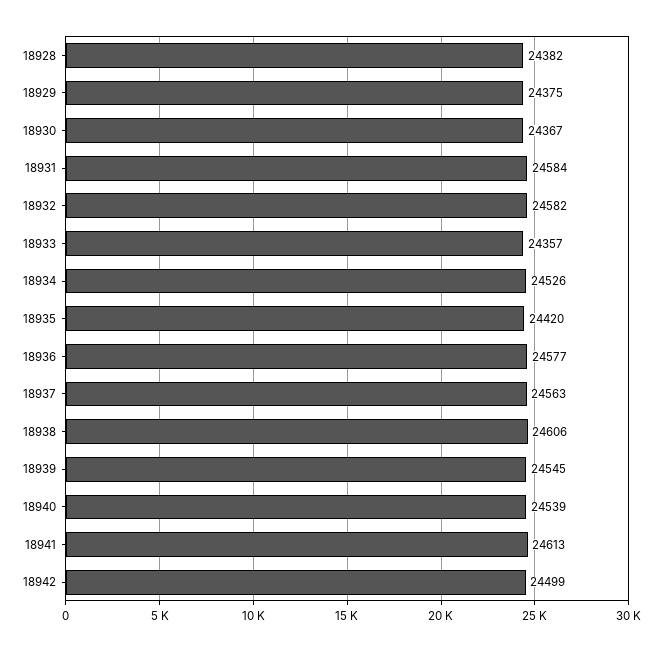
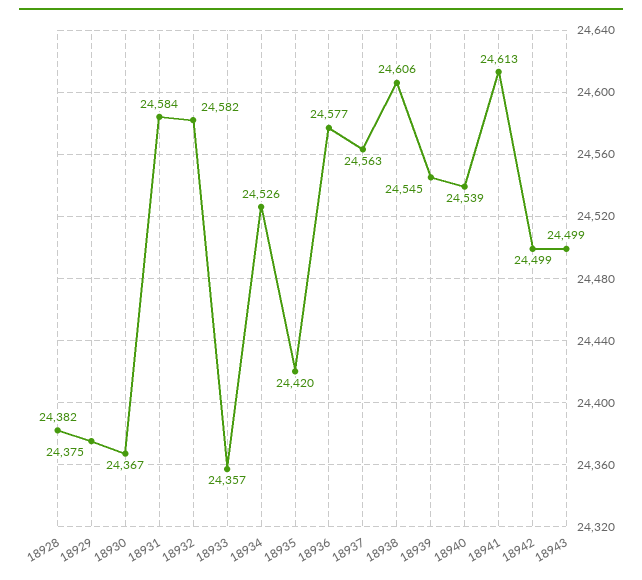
18943: none -> 24499

